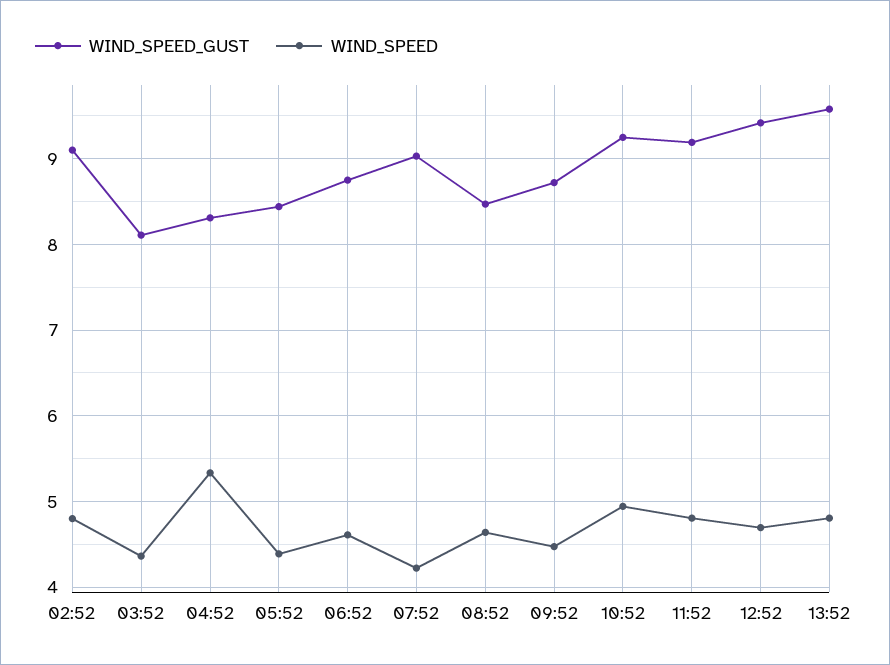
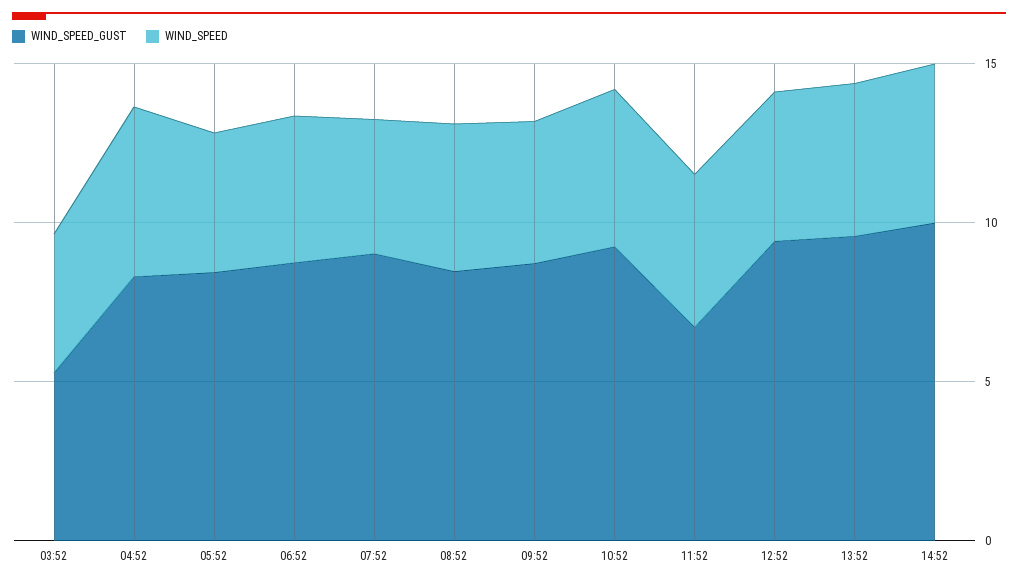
WIND_SPEED_GUST, 02:52: 9.1 -> none
WIND_SPEED, 02:52: 4.8 -> none
WIND_SPEED_GUST, 03:52: 8.1 -> 5
WIND_SPEED_GUST, 11:52: 9.2 -> 7
WIND_SPEED_GUST, 14:52: none -> 10
WIND_SPEED, 14:52: none -> 5

